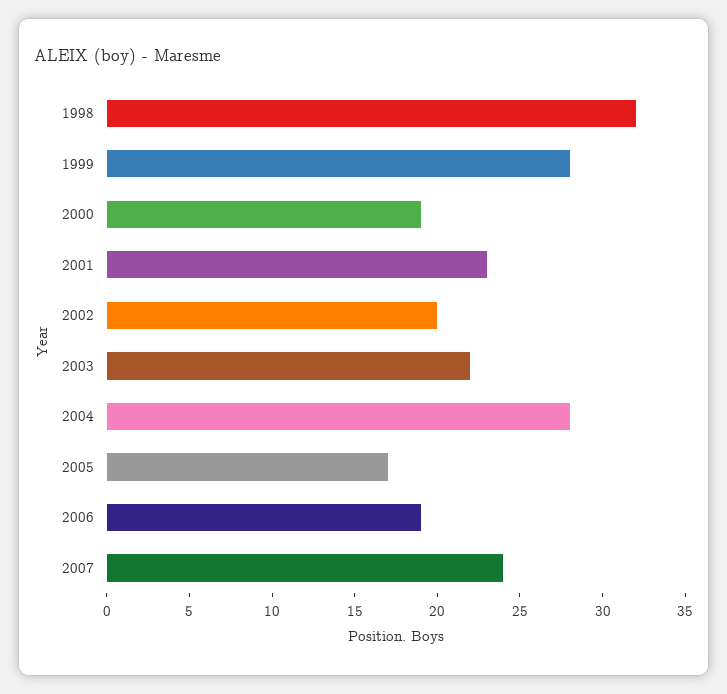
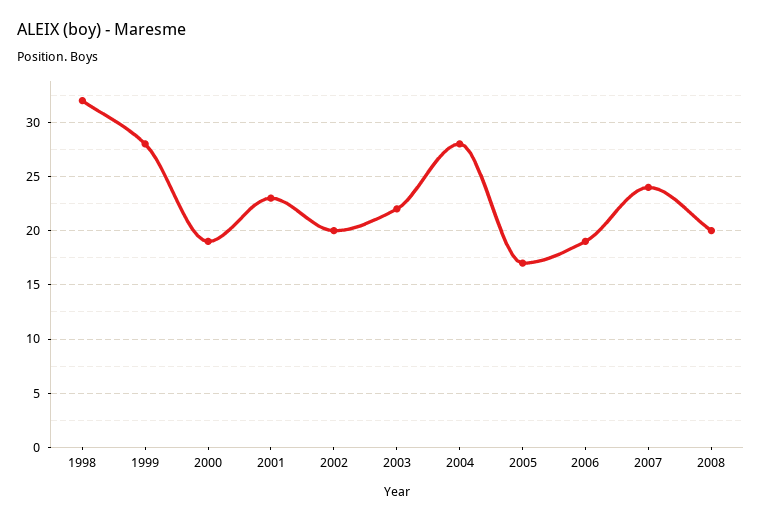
2008: none -> 20

